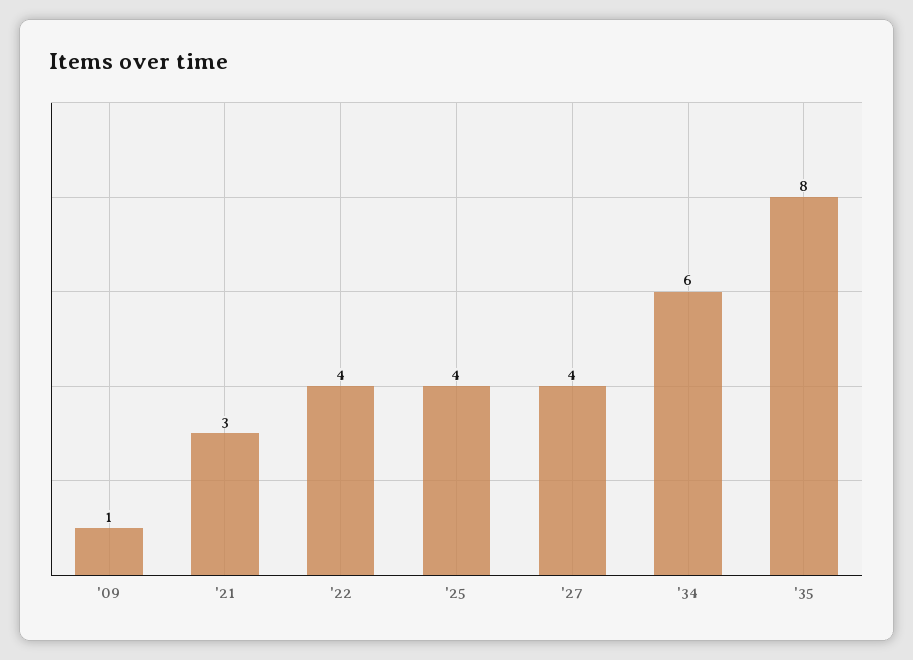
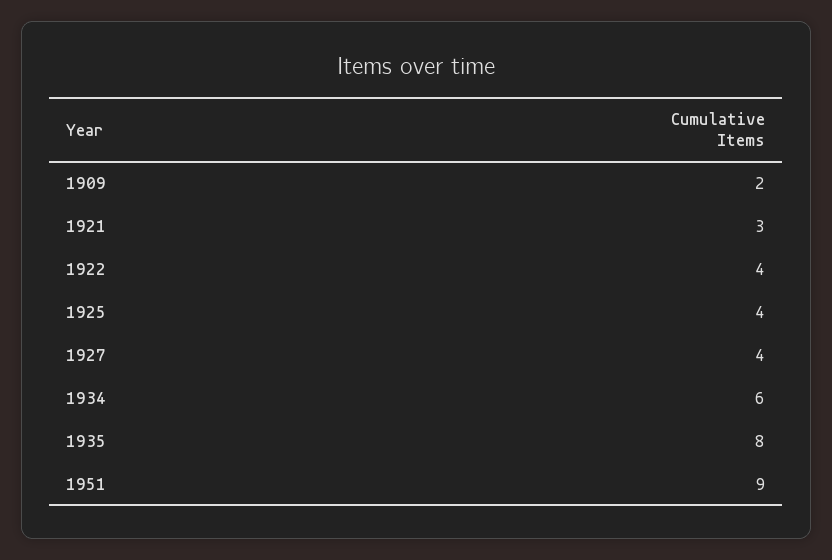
'09: 1 -> 2
1951: none -> 9

